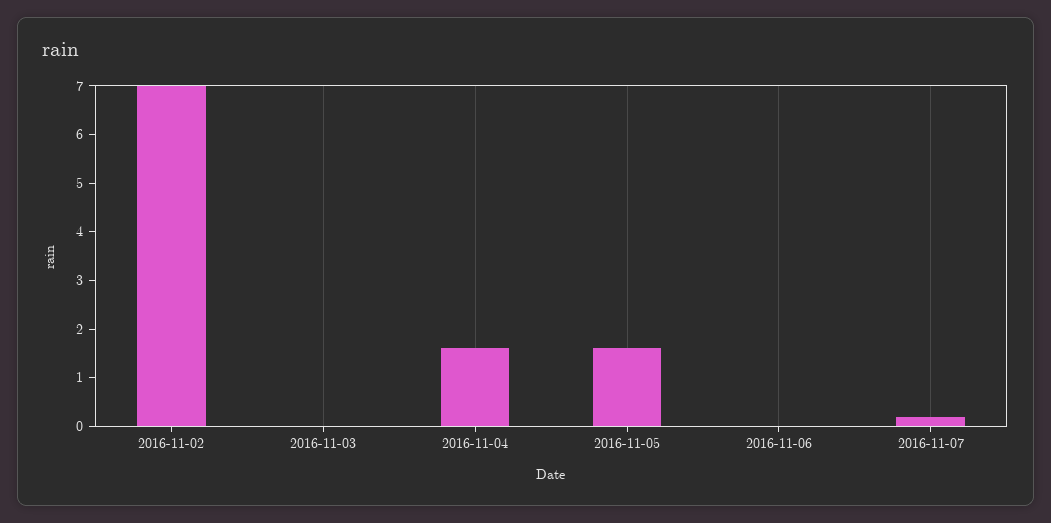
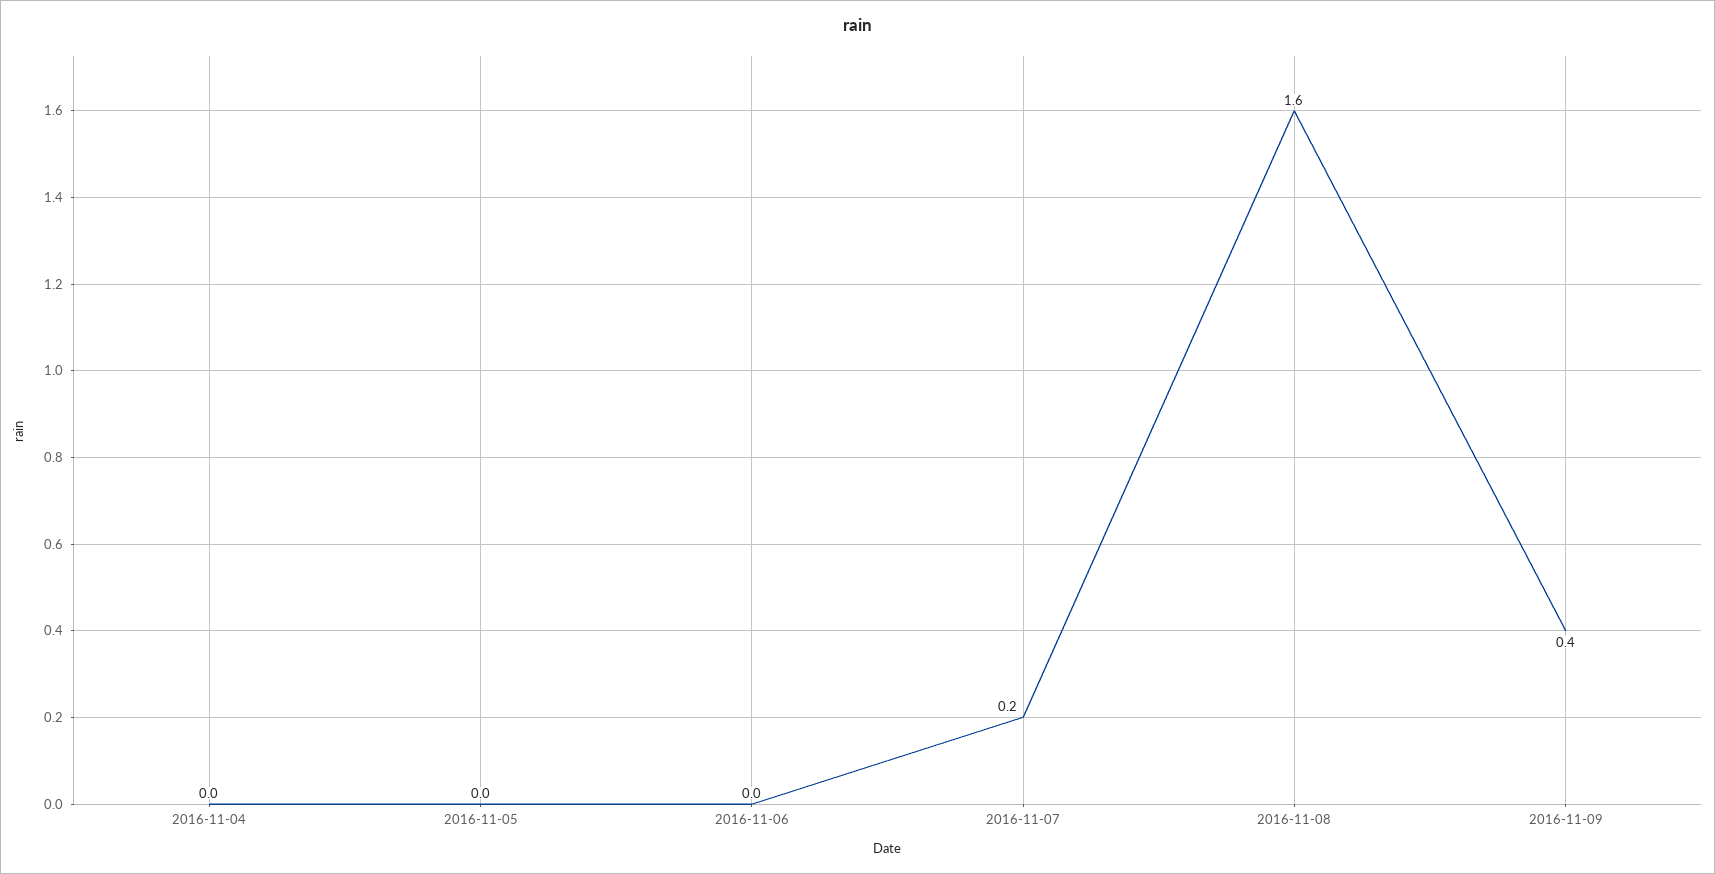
2016-11-02: 7 -> none
2016-11-03: 0 -> none
2016-11-04: 1.5 -> 0
2016-11-05: 1.5 -> 0
2016-11-08: none -> 1.6
2016-11-09: none -> 0.4

